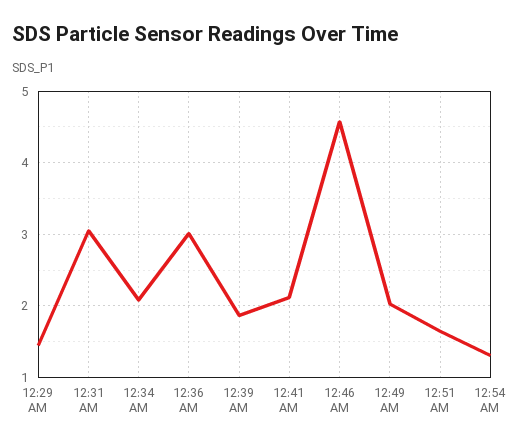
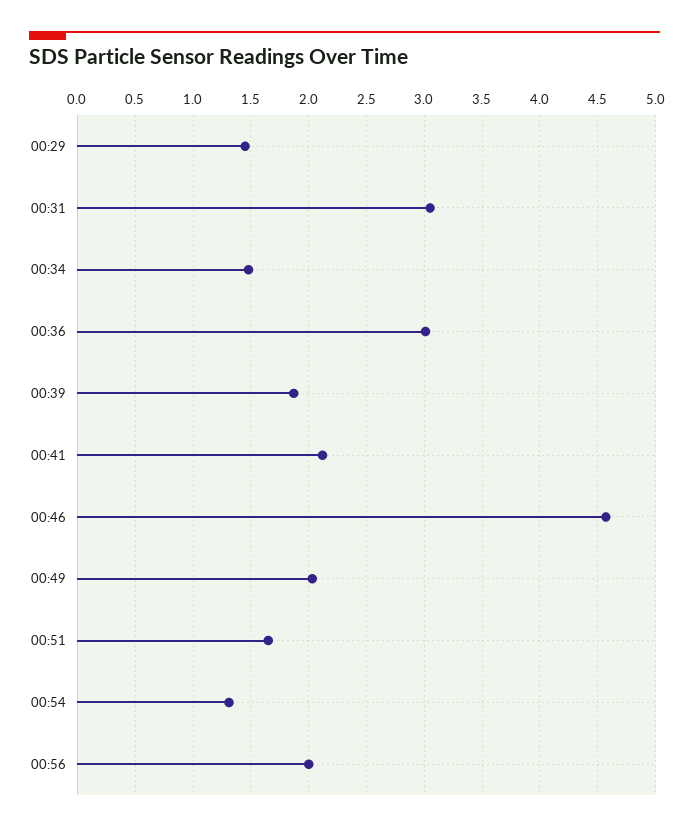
12:34 AM: 2.1 -> 1.5
00:56: none -> 2

